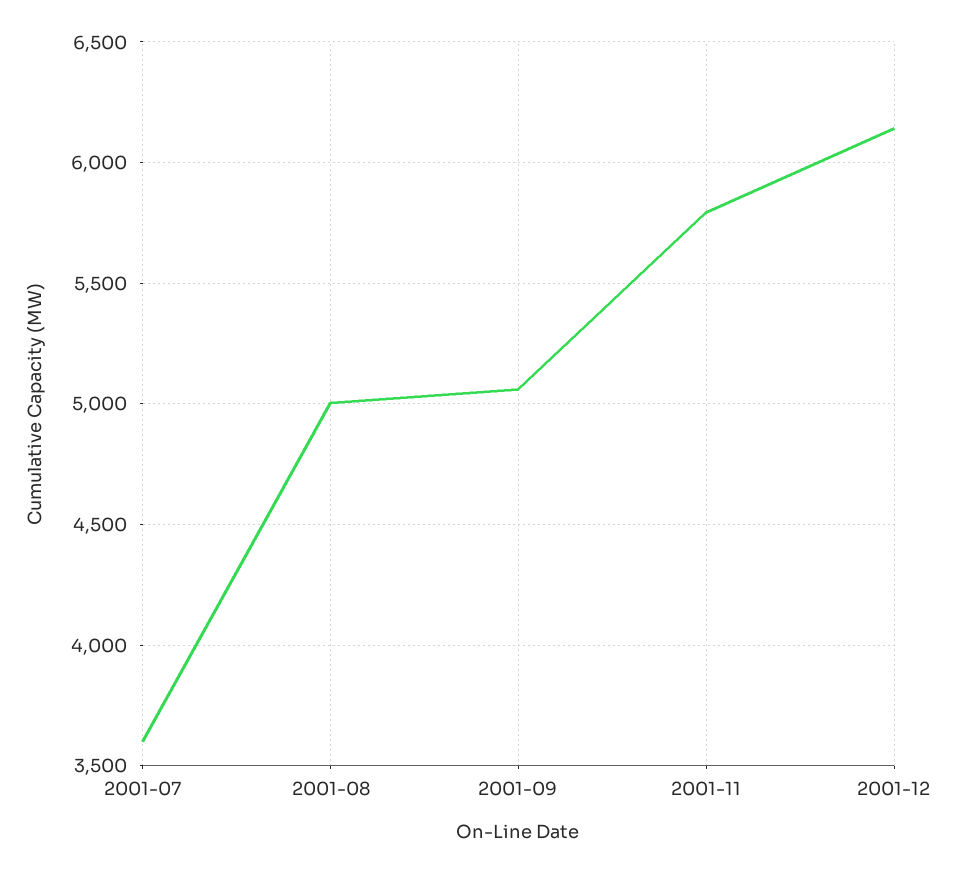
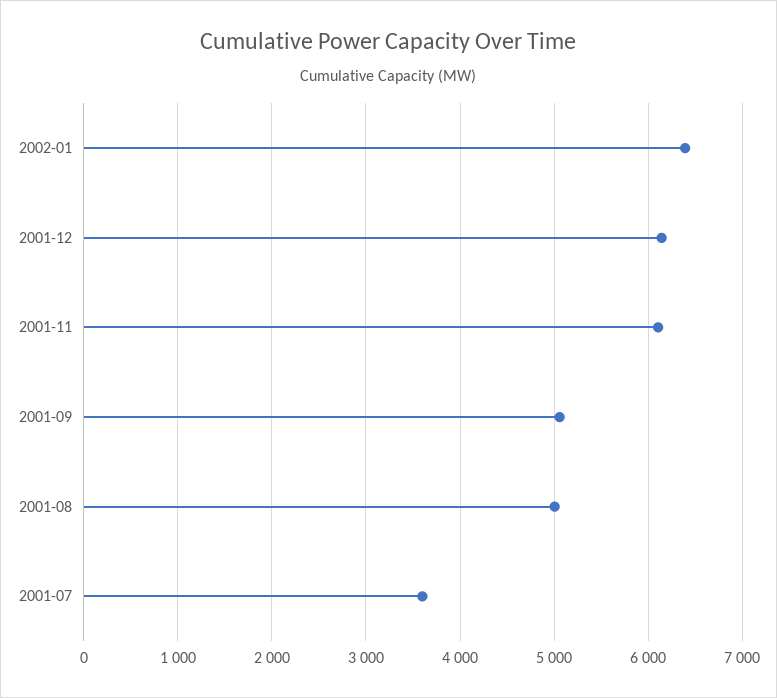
2001-11: 5800 -> 6100
2002-01: none -> 6400

